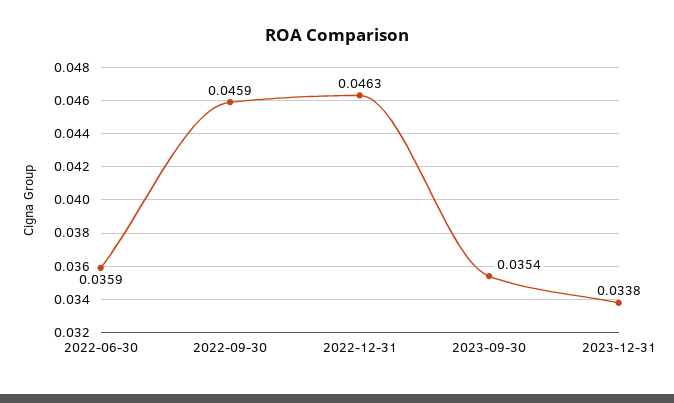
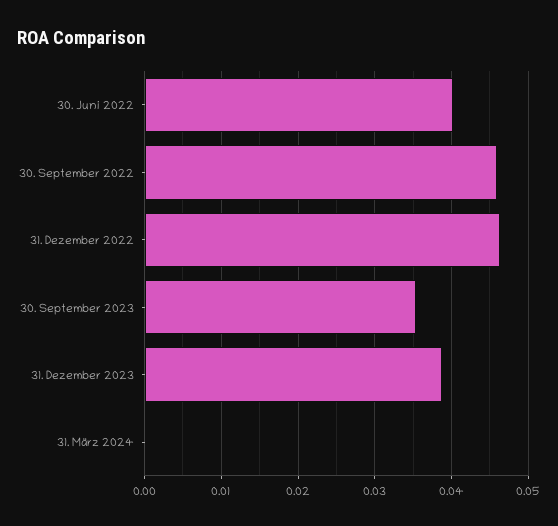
2022-06-30: 0.0359 -> 0.04
2023-12-31: 0.0338 -> 0.039
31. März 2024: none -> 0

